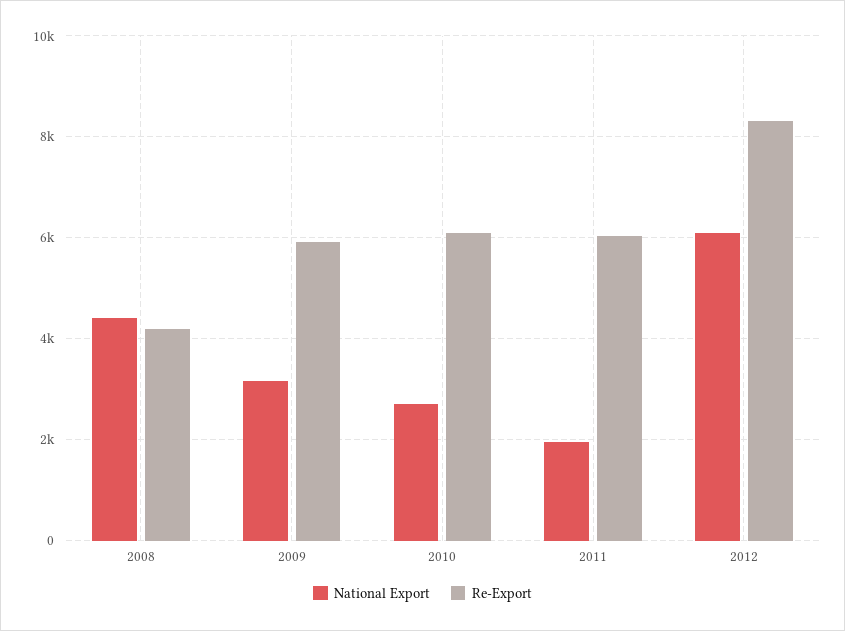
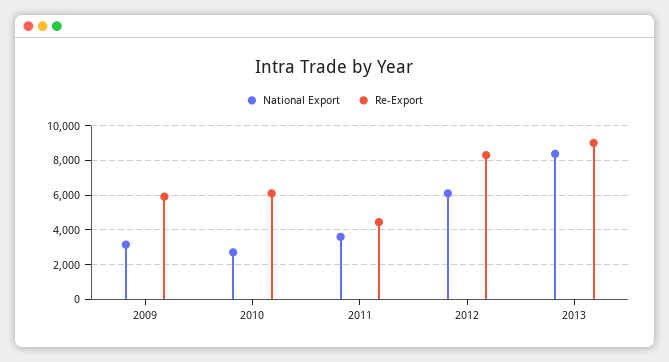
National Export, 2008: 4400 -> none
Re-Export, 2008: 4200 -> none
National Export, 2011: 2000 -> 3500
Re-Export, 2011: 6000 -> 4500
National Export, 2013: none -> 8500
Re-Export, 2013: none -> 9000

